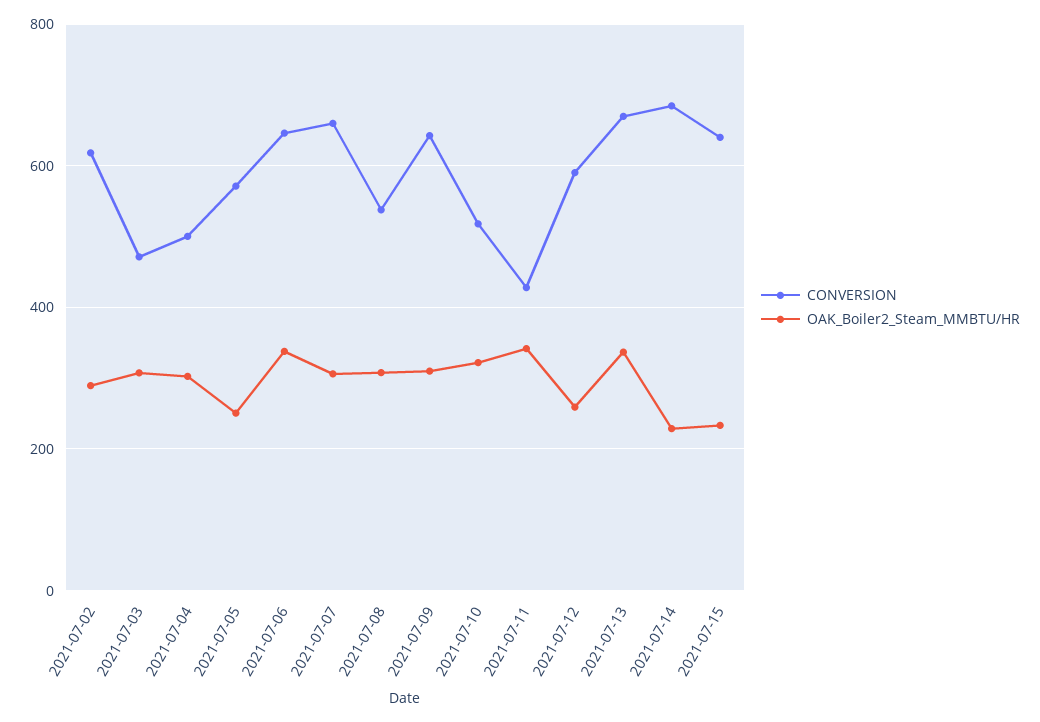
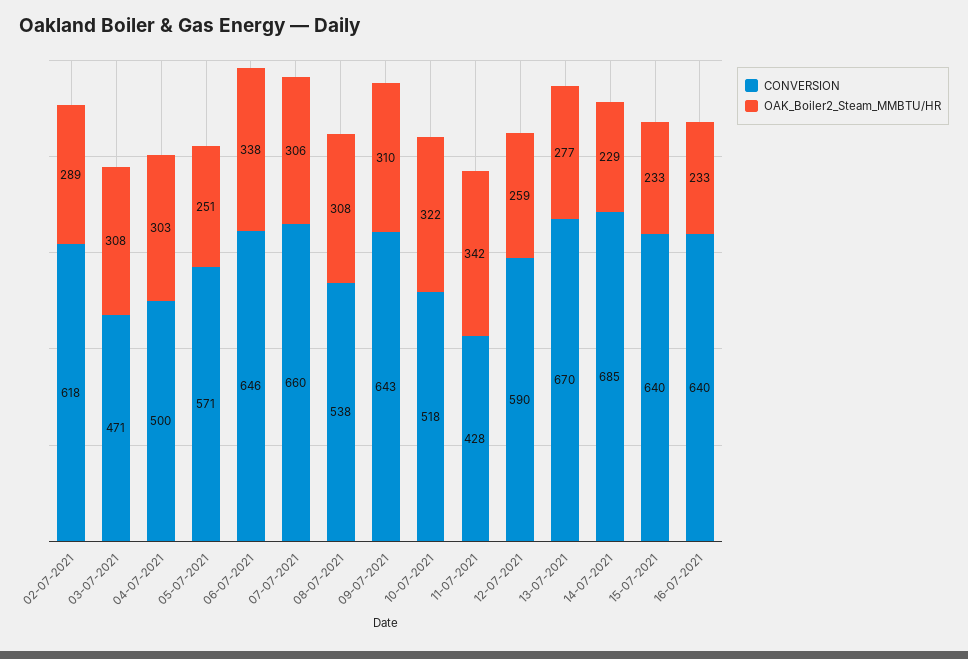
OAK_Boiler2_Steam_MMBTU/HR, 2021-07-13: 340 -> 277
CONVERSION, 16-07-2021: none -> 640
OAK_Boiler2_Steam_MMBTU/HR, 16-07-2021: none -> 233

